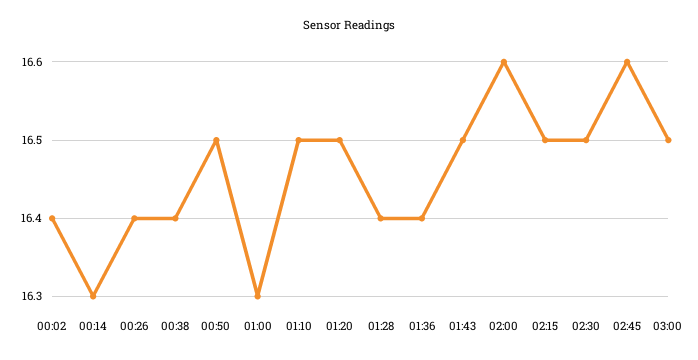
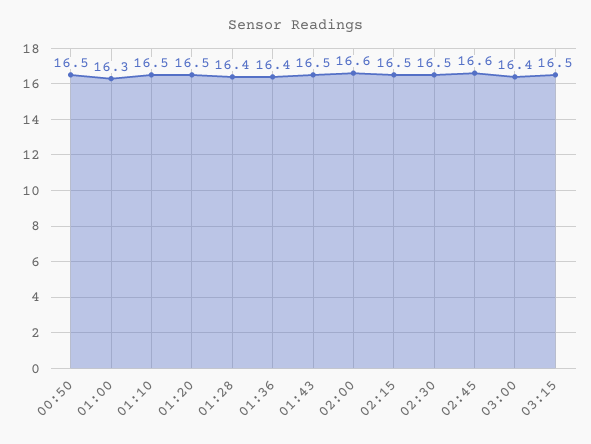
00:02: 16.4 -> none
00:14: 16.3 -> none
00:26: 16.4 -> none
00:38: 16.4 -> none
03:00: 16.5 -> 16.4
03:15: none -> 16.5

